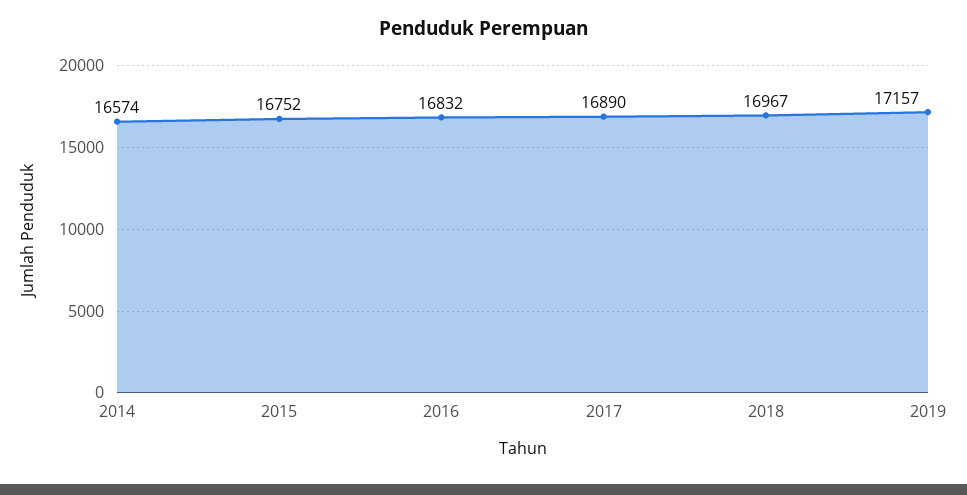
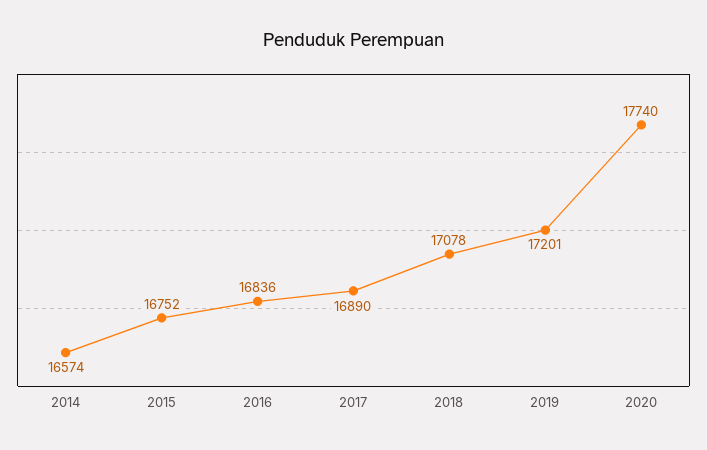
2016: 16832 -> 16836
2018: 16967 -> 17078
2019: 17157 -> 17201
2020: none -> 17740

